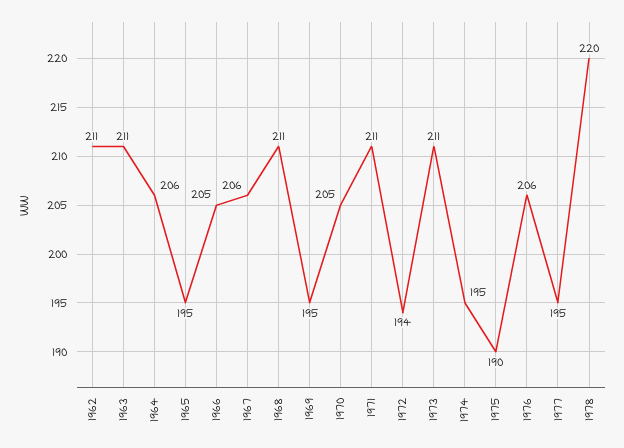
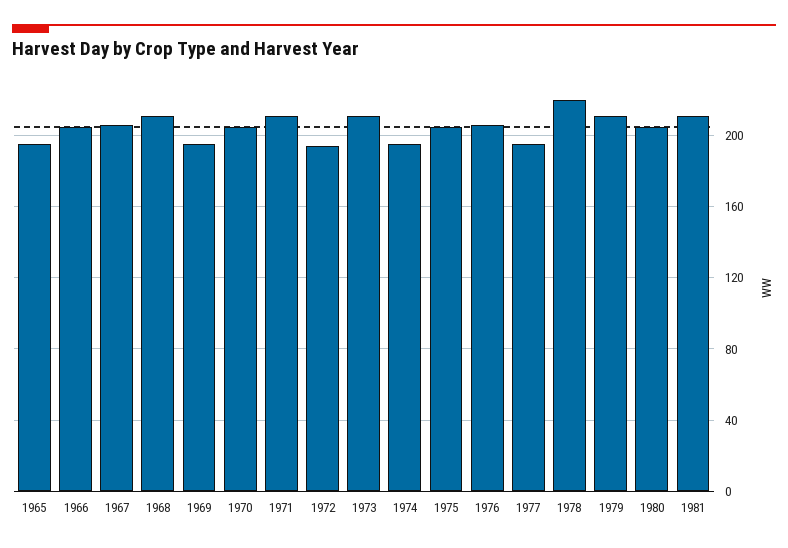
1962: 211 -> none
1963: 211 -> none
1964: 206 -> none
1975: 190 -> 205
1979: none -> 210
1980: none -> 205
1981: none -> 210

